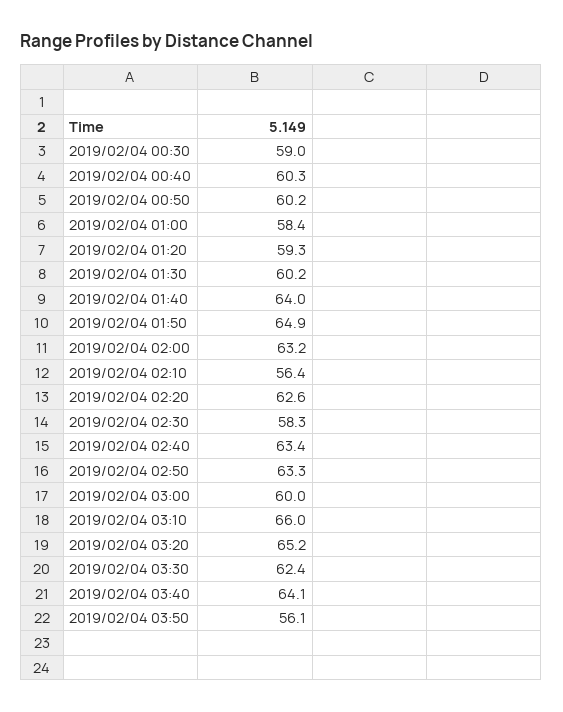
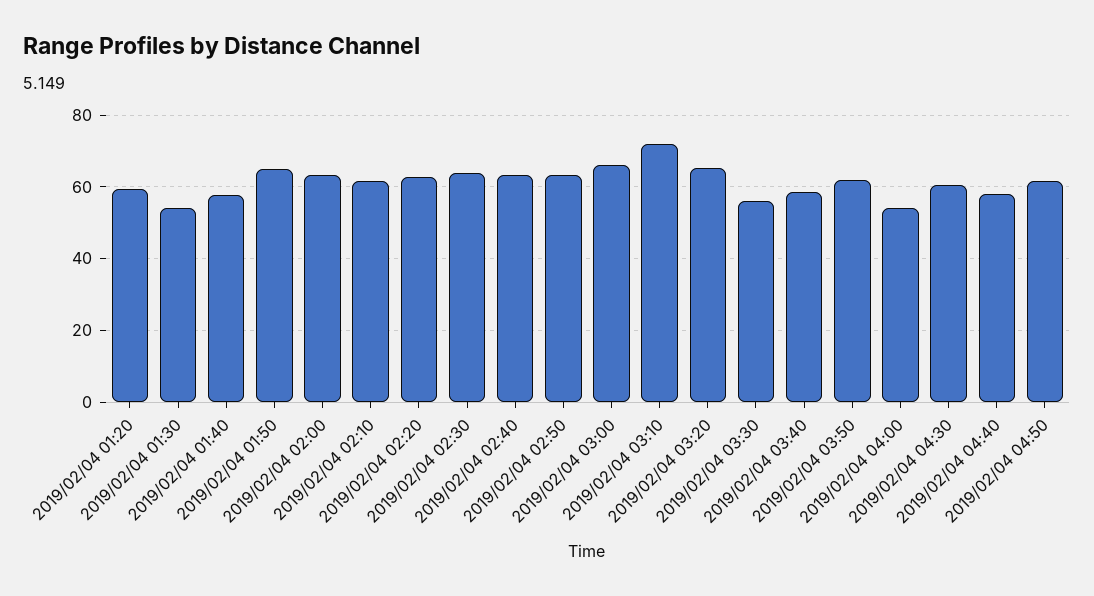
2019/02/04 00:30: 59 -> none
2019/02/04 00:40: 60.3 -> none
2019/02/04 00:50: 60.2 -> none
2019/02/04 01:00: 58.4 -> none
2019/02/04 01:30: 60.2 -> 54
2019/02/04 01:40: 64 -> 58
2019/02/04 02:10: 56.4 -> 62
2019/02/04 02:30: 58.3 -> 64
2019/02/04 03:00: 60 -> 66
2019/02/04 03:10: 66 -> 72
2019/02/04 03:30: 62.4 -> 56
2019/02/04 03:40: 64.1 -> 58
2019/02/04 03:50: 56.1 -> 62
2019/02/04 04:00: none -> 54
2019/02/04 04:30: none -> 60
2019/02/04 04:40: none -> 58
2019/02/04 04:50: none -> 62

